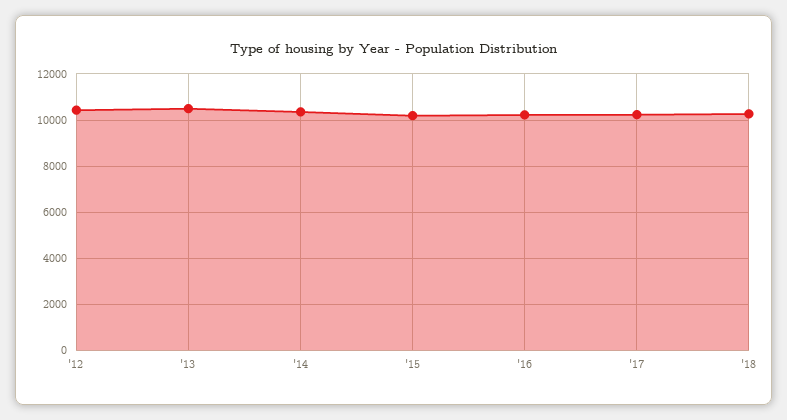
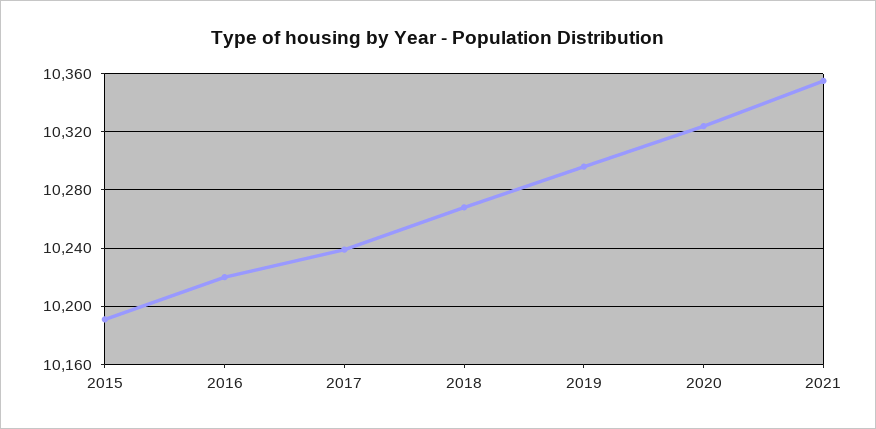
'12: 10500 -> none
'13: 10500 -> none
'14: 10500 -> none
2019: none -> 10295
2020: none -> 10325
2021: none -> 10355

